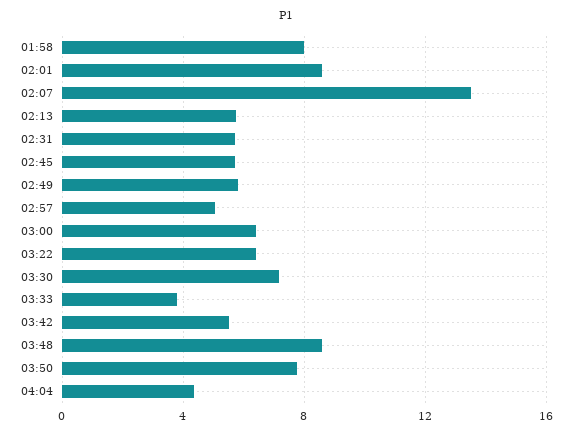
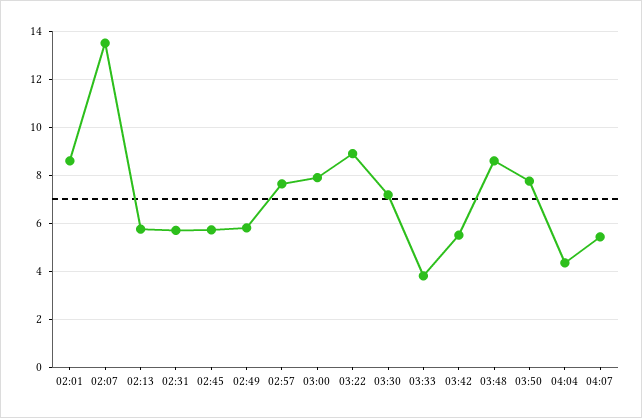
01:58: 8 -> none
02:57: 5 -> 7.5
03:00: 6.5 -> 8
03:22: 6.5 -> 9
04:07: none -> 5.5

